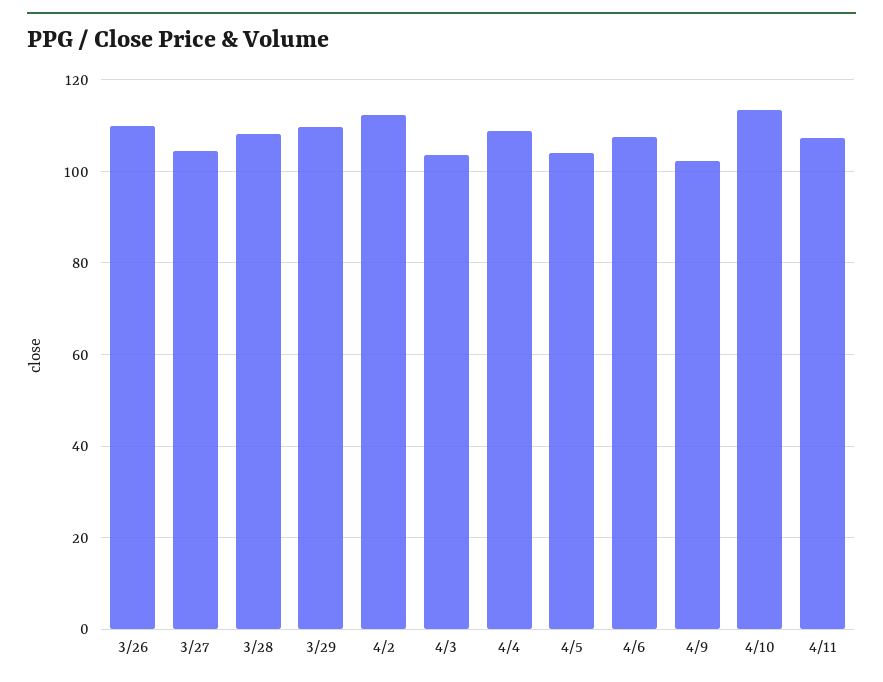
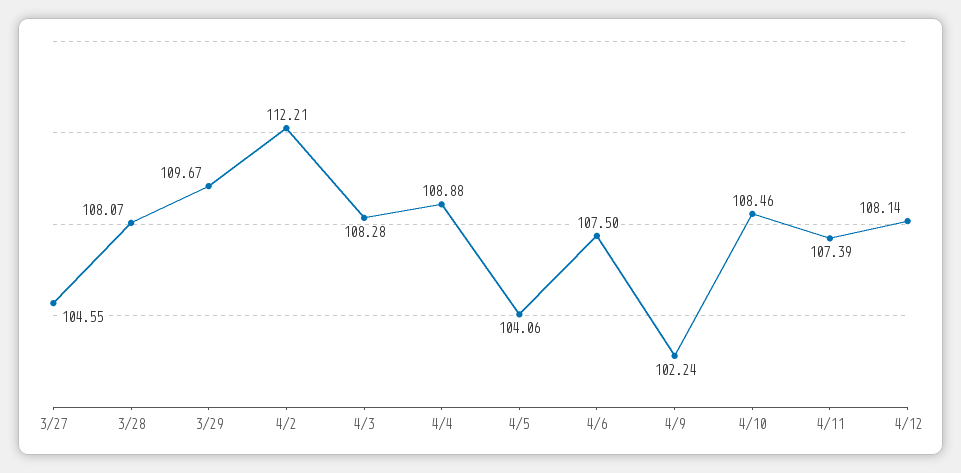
3/26: 110 -> none
4/3: 104 -> 108.28
4/10: 114 -> 108.46
4/12: none -> 108.14

